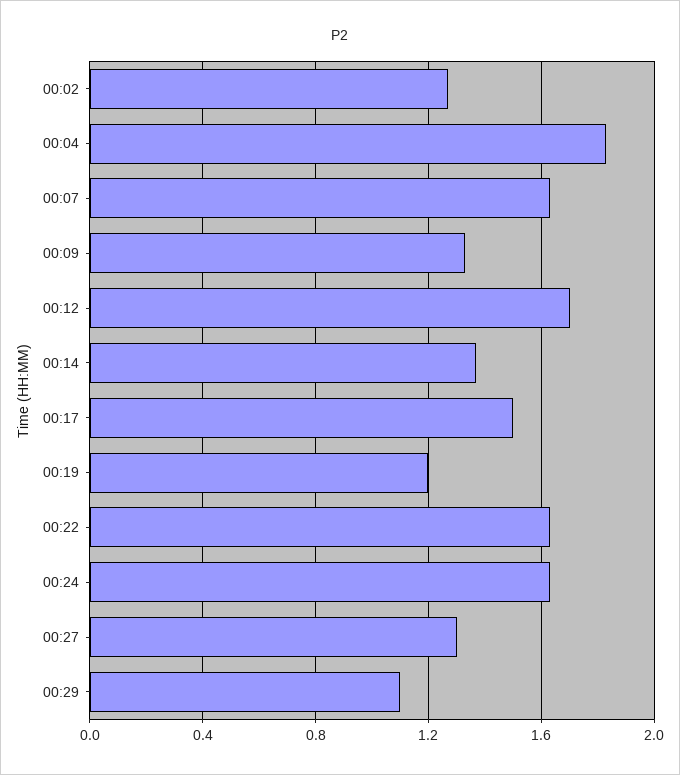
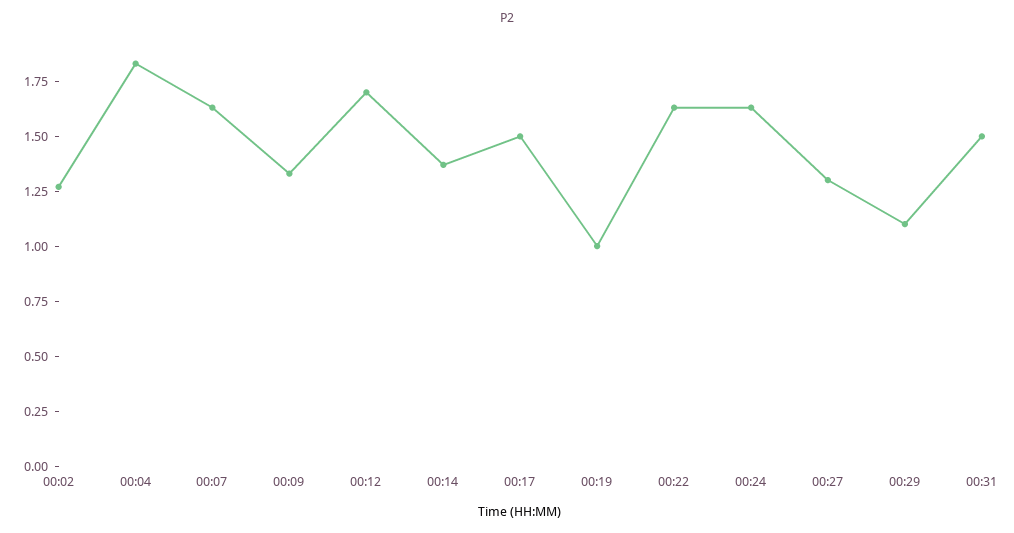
00:19: 1.2 -> 1
00:31: none -> 1.5

